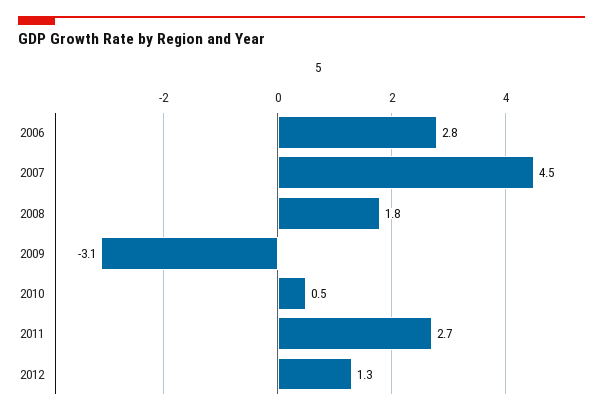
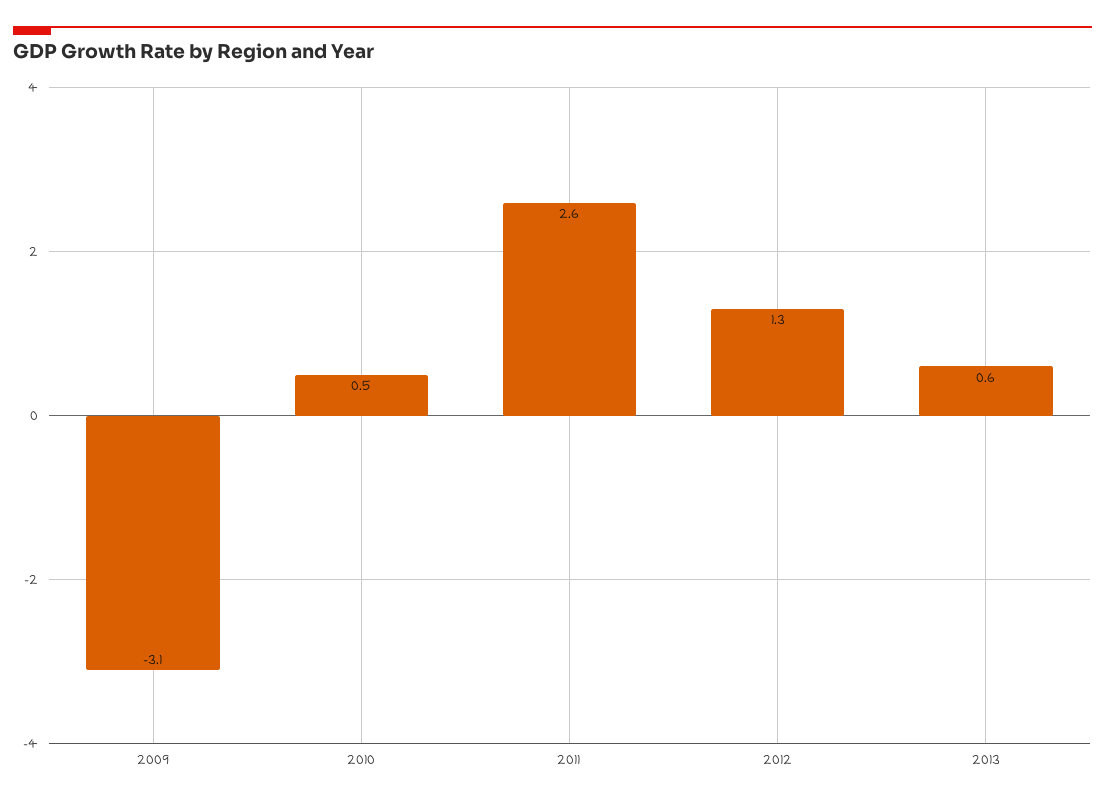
2006: 2.8 -> none
2007: 4.5 -> none
2008: 1.8 -> none
2011: 2.7 -> 2.6
2013: none -> 0.6

